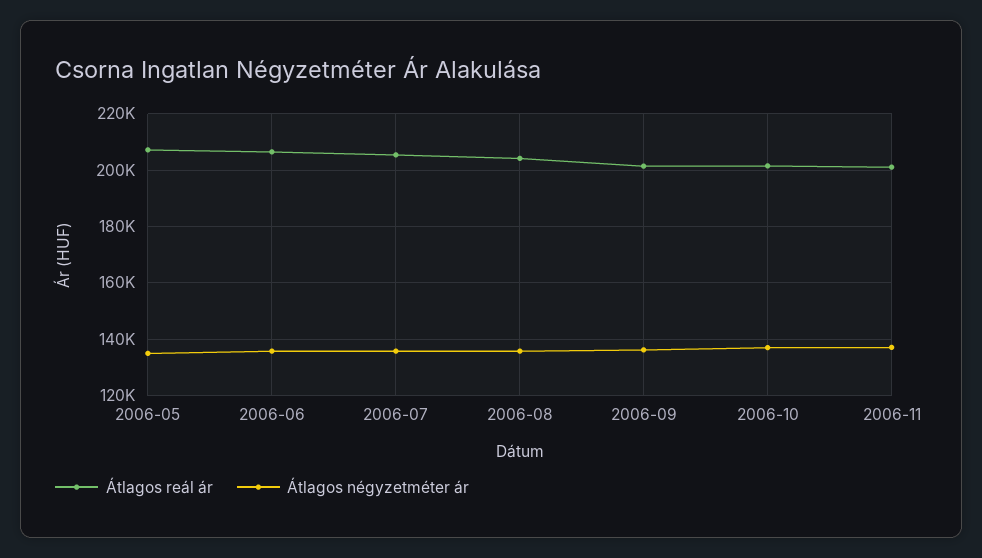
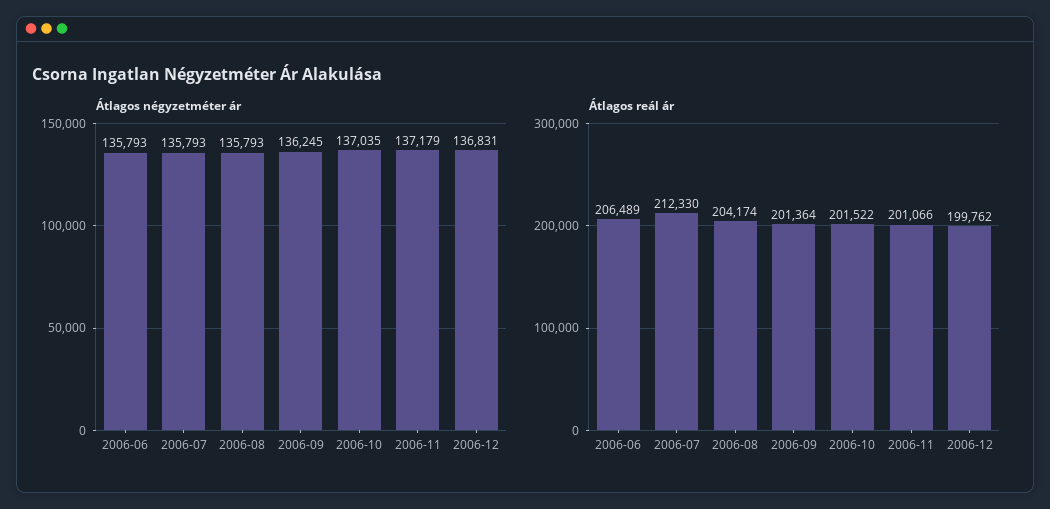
Átlagos reál ár, 2006-05: 207500 -> none
Átlagos négyzetméter ár, 2006-05: 135000 -> none
Átlagos reál ár, 2006-07: 205000 -> 212330
Átlagos négyzetméter ár, 2006-12: none -> 136831
Átlagos reál ár, 2006-12: none -> 199762

